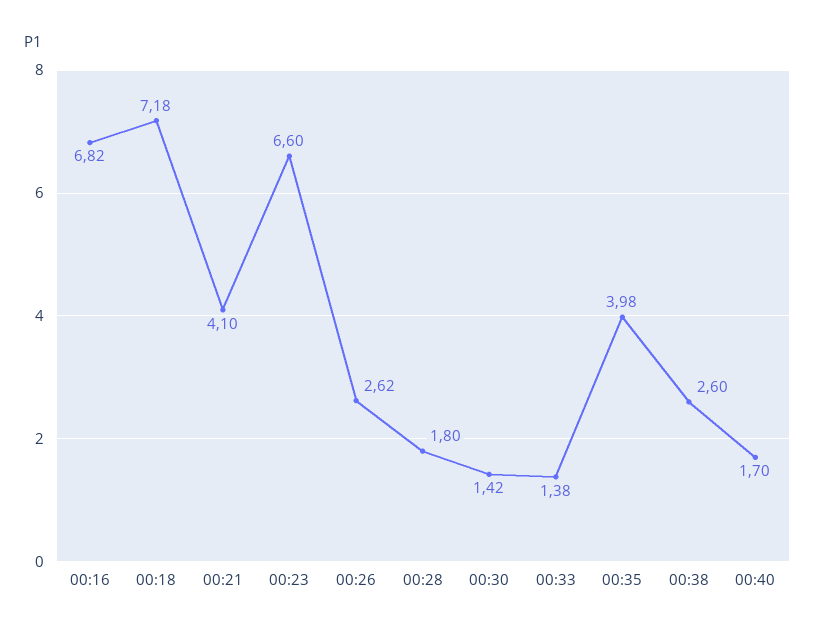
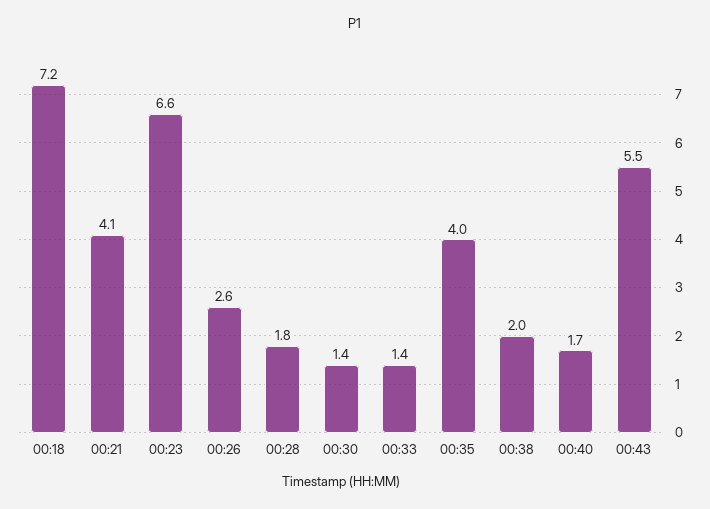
00:16: 6.82 -> none
00:38: 2.6 -> 2
00:43: none -> 5.5

